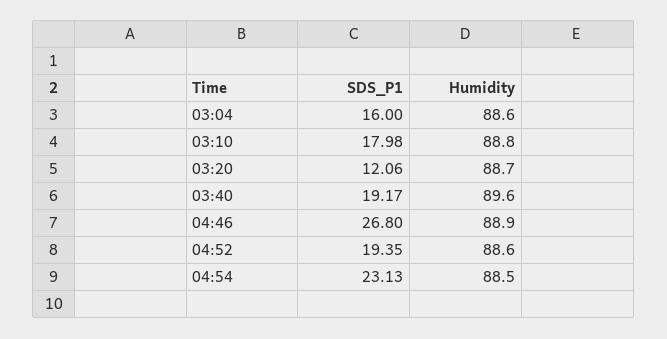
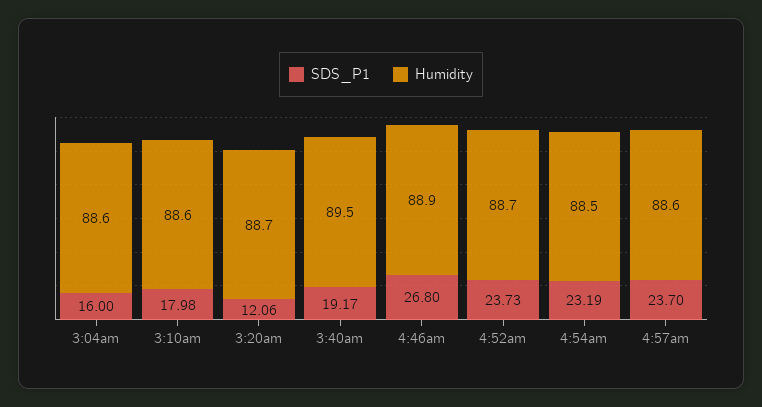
Humidity, 03:10: 88.8 -> 88.6
Humidity, 03:40: 89.6 -> 89.5
SDS_P1, 04:52: 19.35 -> 23.73
Humidity, 04:52: 88.6 -> 88.7
SDS_P1, 04:54: 23.13 -> 23.19
SDS_P1, 4:57am: none -> 23.7
Humidity, 4:57am: none -> 88.6

